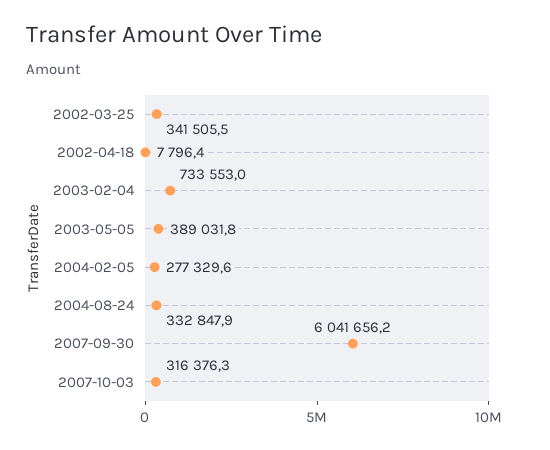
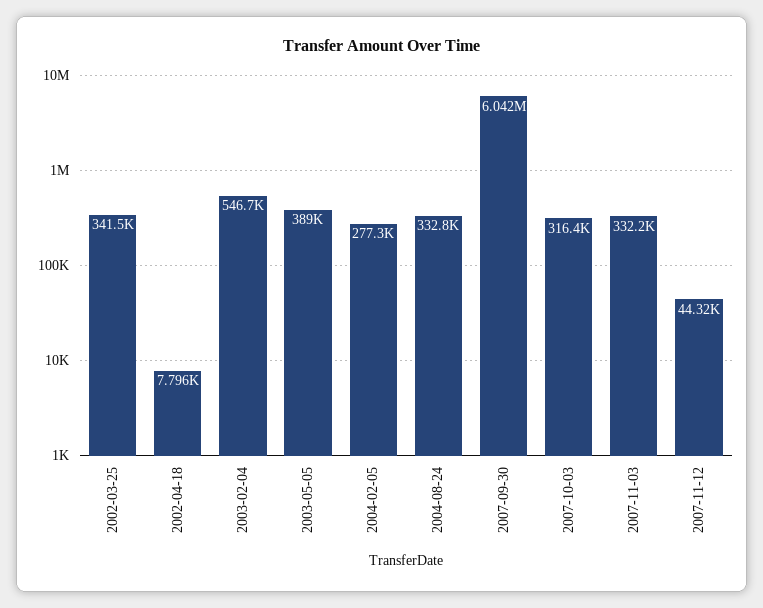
2003-02-04: 733553 -> 546700
2007-11-03: none -> 332200
2007-11-12: none -> 44320

